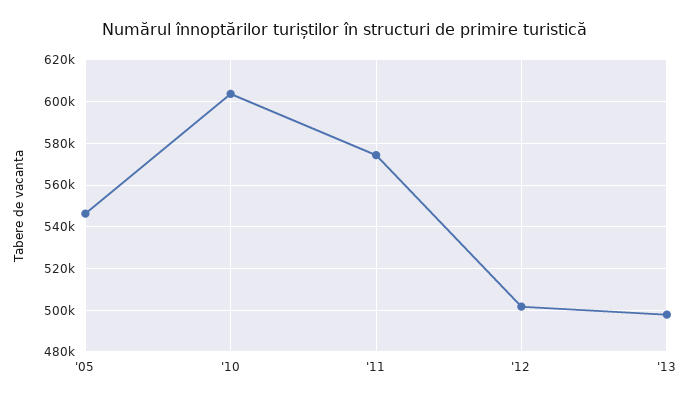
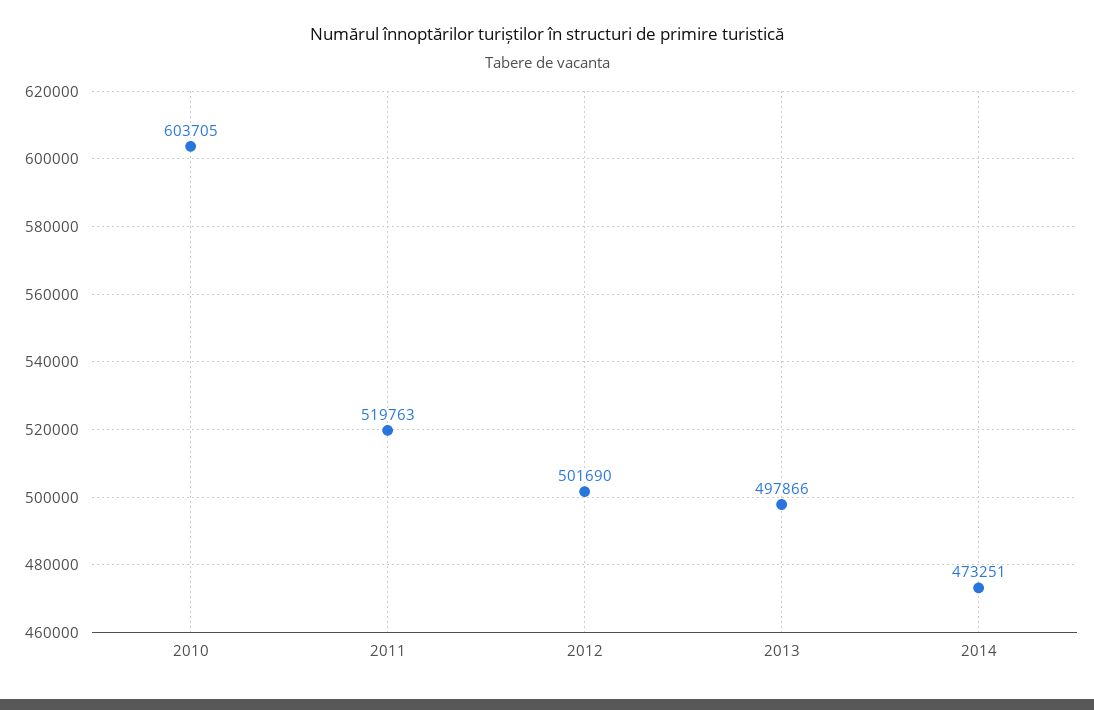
'05: 545000 -> none
'11: 575000 -> 519763
2014: none -> 473251

